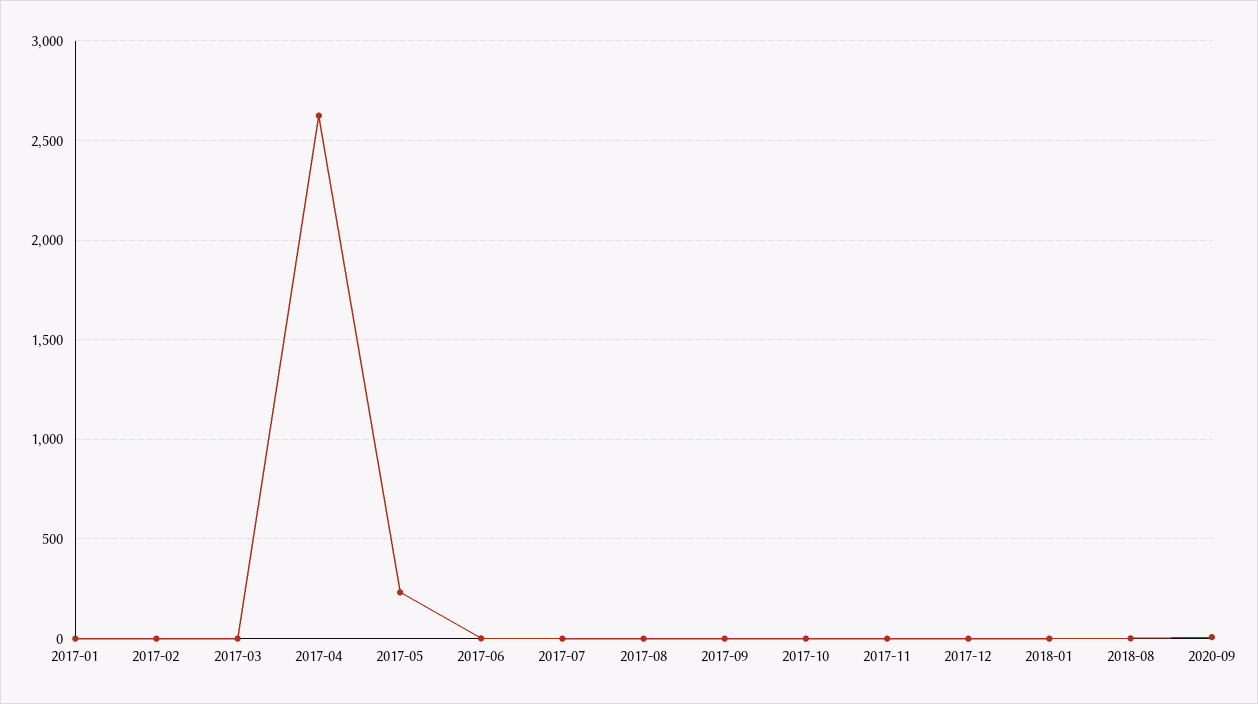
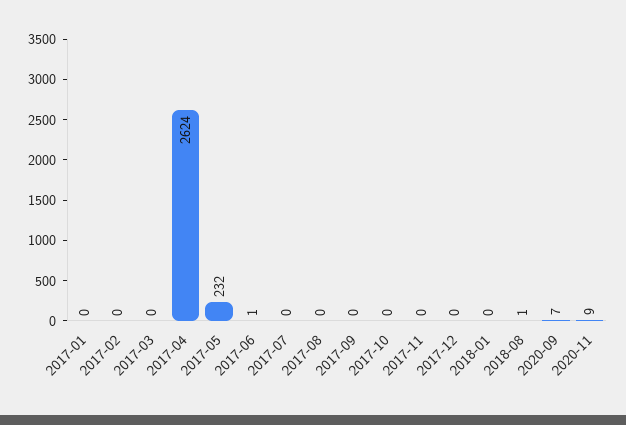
2020-11: none -> 9

